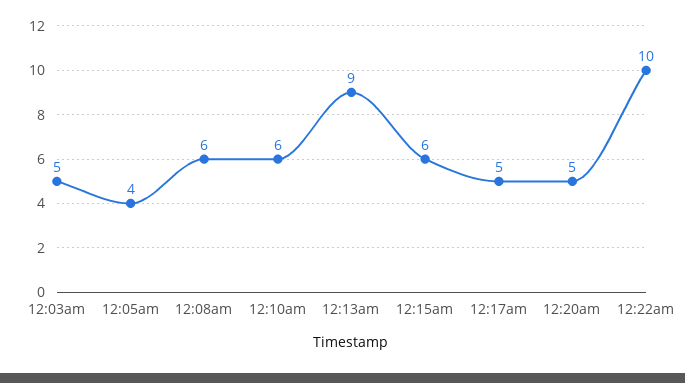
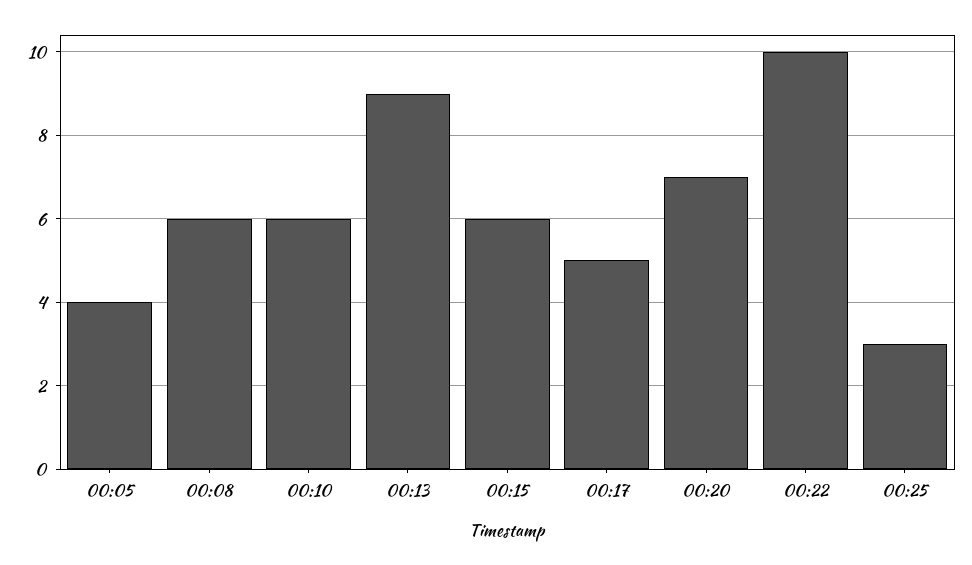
12:03am: 5 -> none
12:20am: 5 -> 7
00:25: none -> 3

